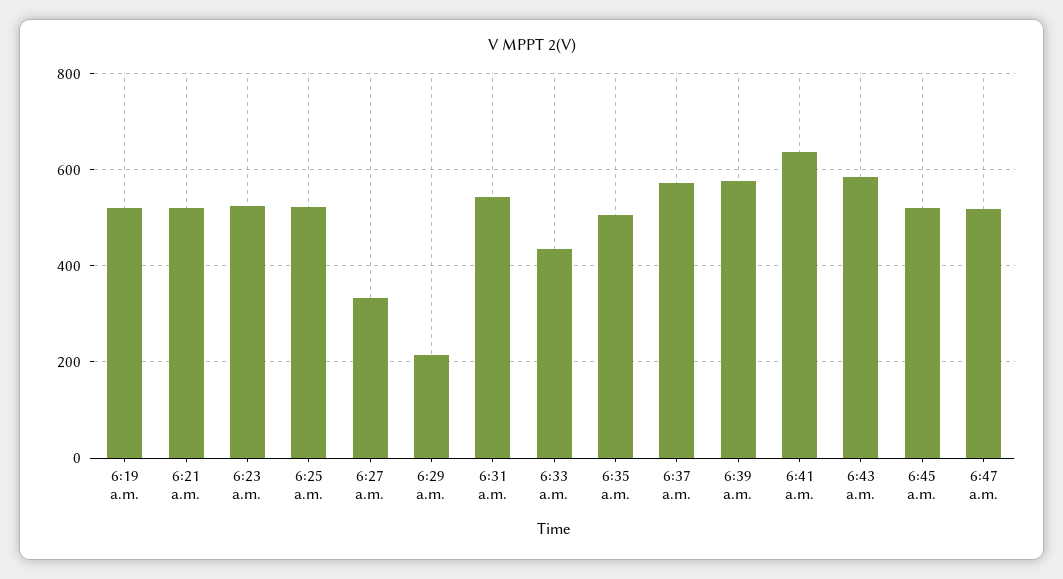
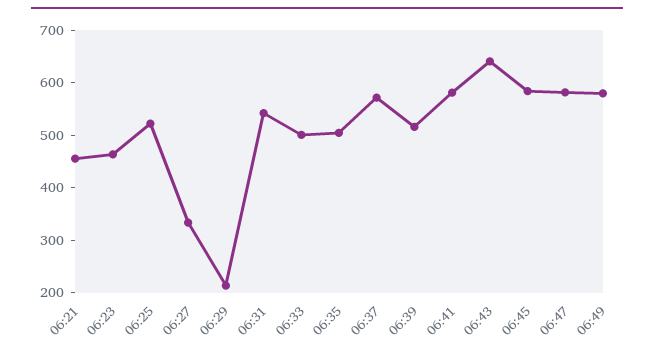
6:19 a.m.: 520 -> none
6:21 a.m.: 520 -> 460
6:23 a.m.: 520 -> 460
6:33 a.m.: 440 -> 500
6:39 a.m.: 580 -> 520
6:41 a.m.: 640 -> 580
6:43 a.m.: 580 -> 640
6:45 a.m.: 520 -> 580
6:47 a.m.: 520 -> 580
06:49: none -> 580

